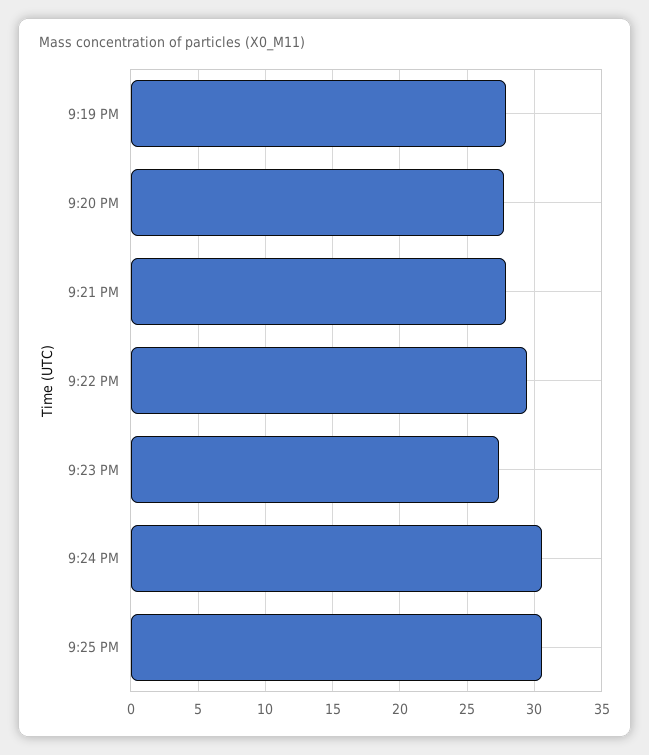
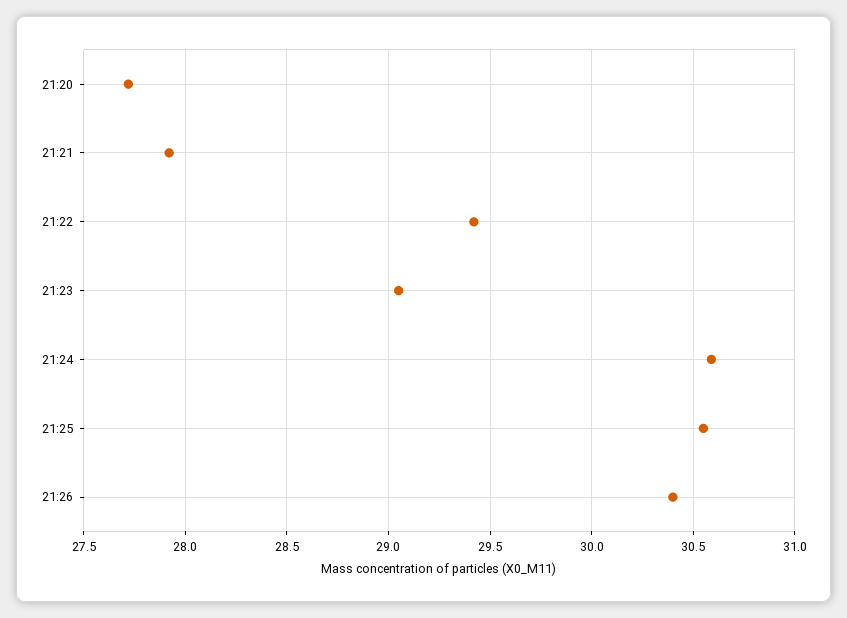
9:19 PM: 28 -> none
9:23 PM: 27.5 -> 29.05
21:26: none -> 30.4

